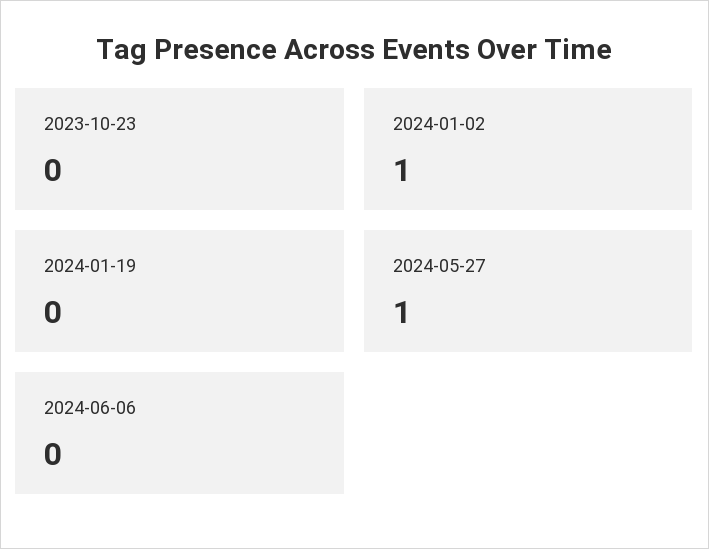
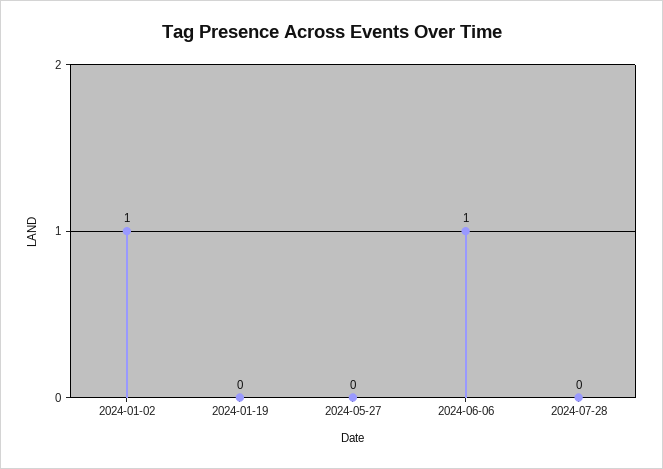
2023-10-23: 0 -> none
2024-05-27: 1 -> 0
2024-06-06: 0 -> 1
2024-07-28: none -> 0

